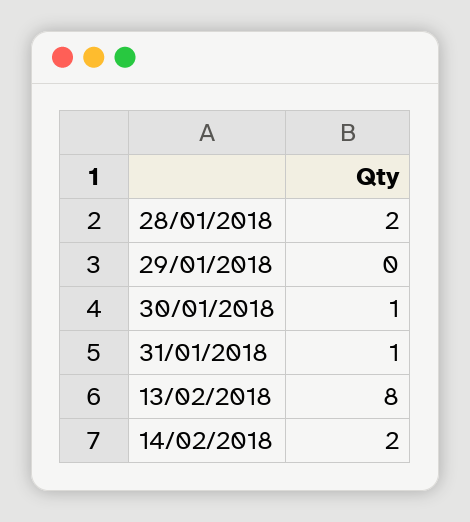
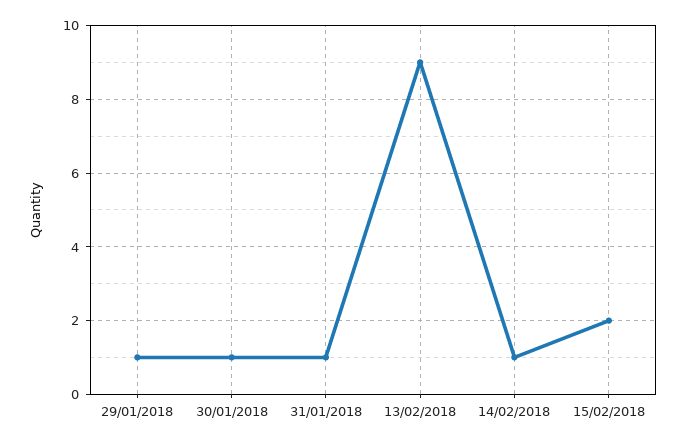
28/01/2018: 2 -> none
29/01/2018: 0 -> 1
13/02/2018: 8 -> 9
14/02/2018: 2 -> 1
15/02/2018: none -> 2

